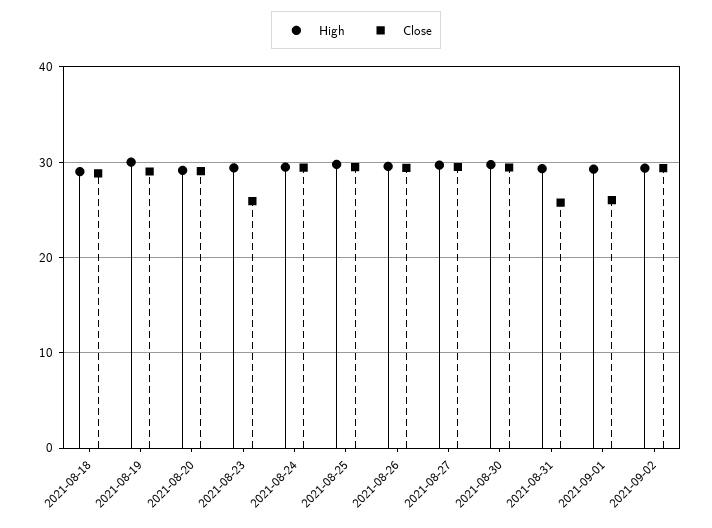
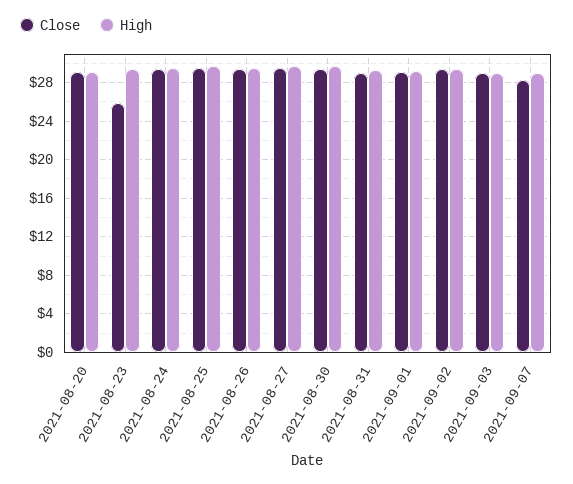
High, 2021-08-18: 29 -> none
Close, 2021-08-18: 29 -> none
High, 2021-08-19: 30 -> none
Close, 2021-08-19: 29 -> none
Close, 2021-08-31: 26 -> 29
Close, 2021-09-01: 26 -> 29
Close, 2021-09-03: none -> 29
High, 2021-09-03: none -> 29
Close, 2021-09-07: none -> 28
High, 2021-09-07: none -> 29

